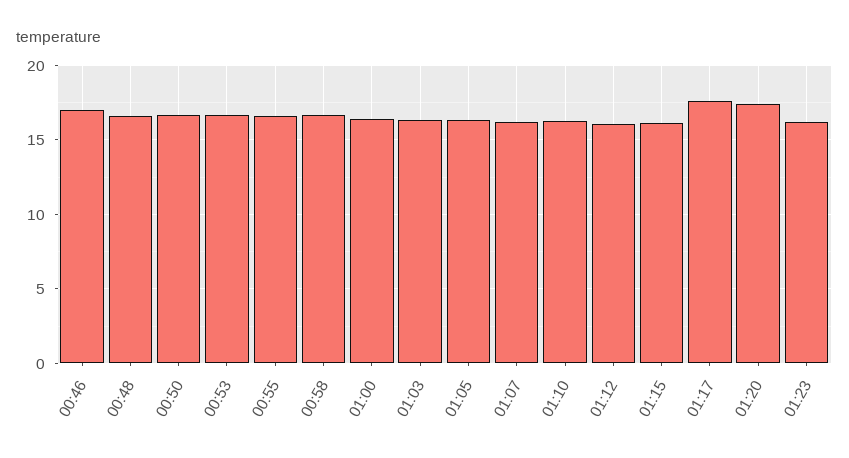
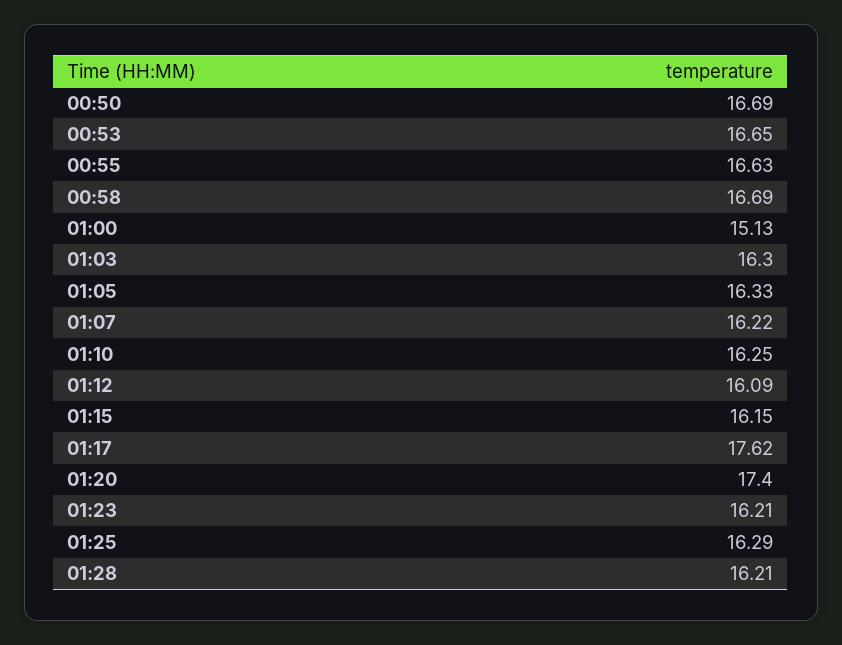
00:46: 17 -> none
00:48: 16.5 -> none
01:00: 16.5 -> 15.13
01:25: none -> 16.29
01:28: none -> 16.21

